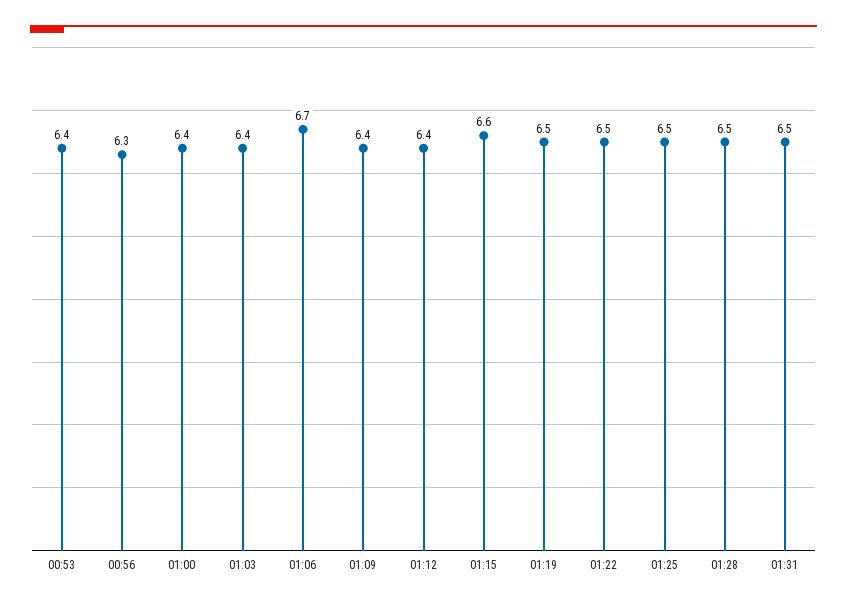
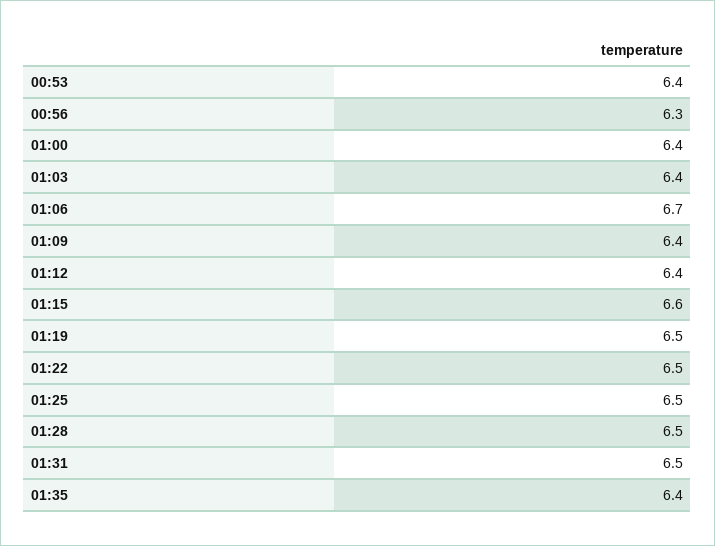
01:35: none -> 6.4

